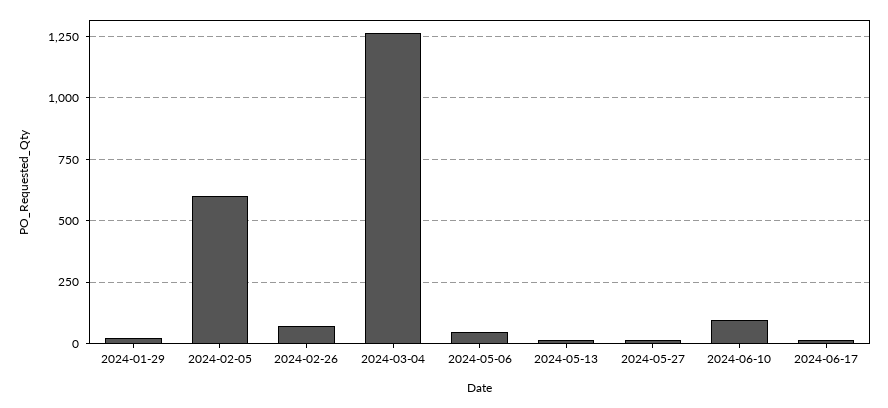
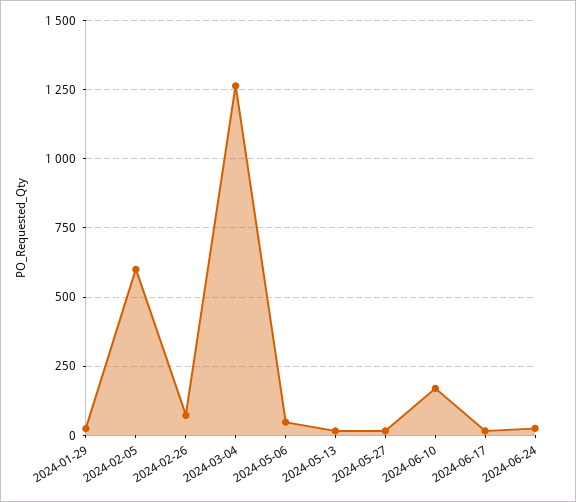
2024-06-10: 100 -> 175
2024-06-24: none -> 25

